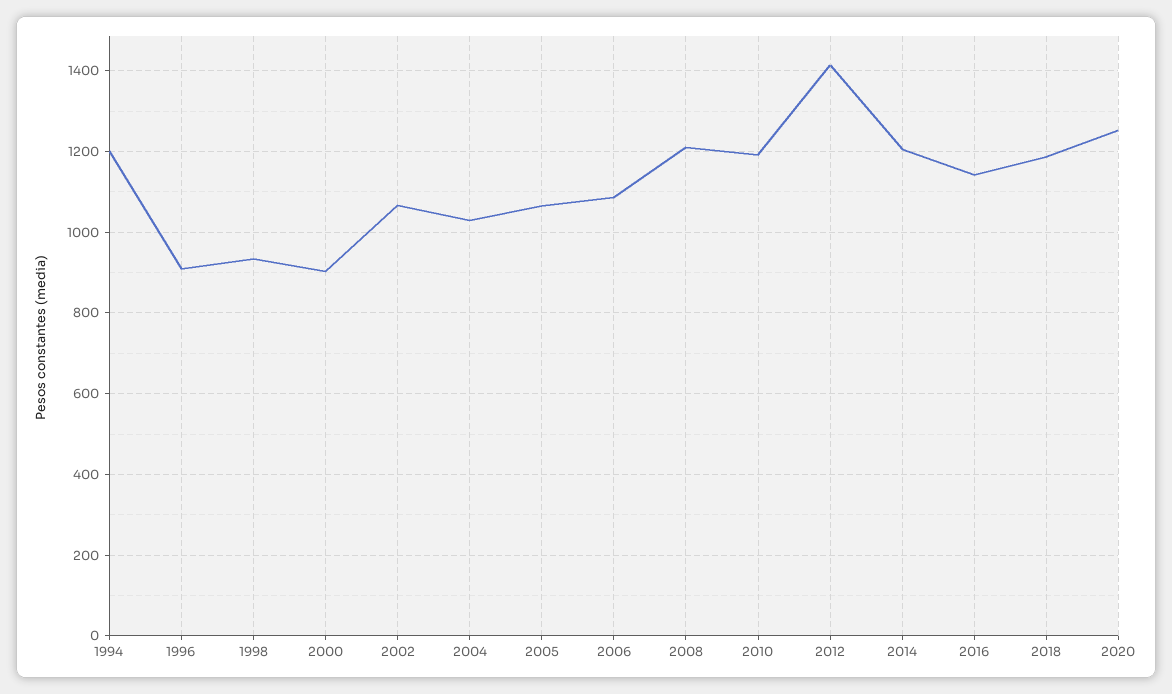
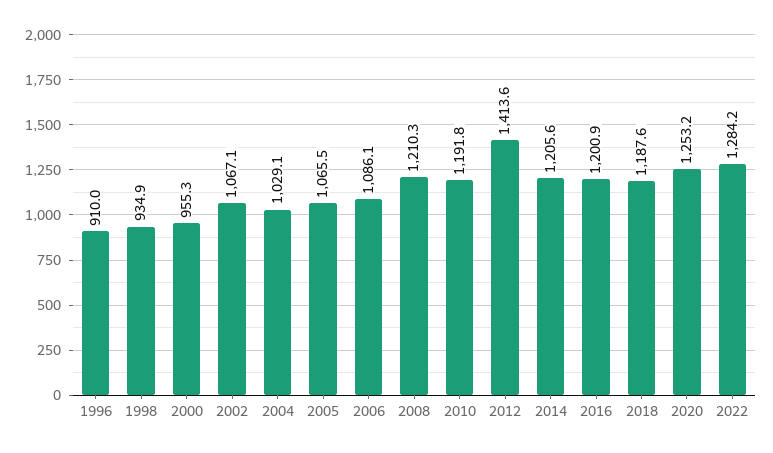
1994: 1200 -> none
2000: 900 -> 955.3
2016: 1140 -> 1200.9
2022: none -> 1284.2

